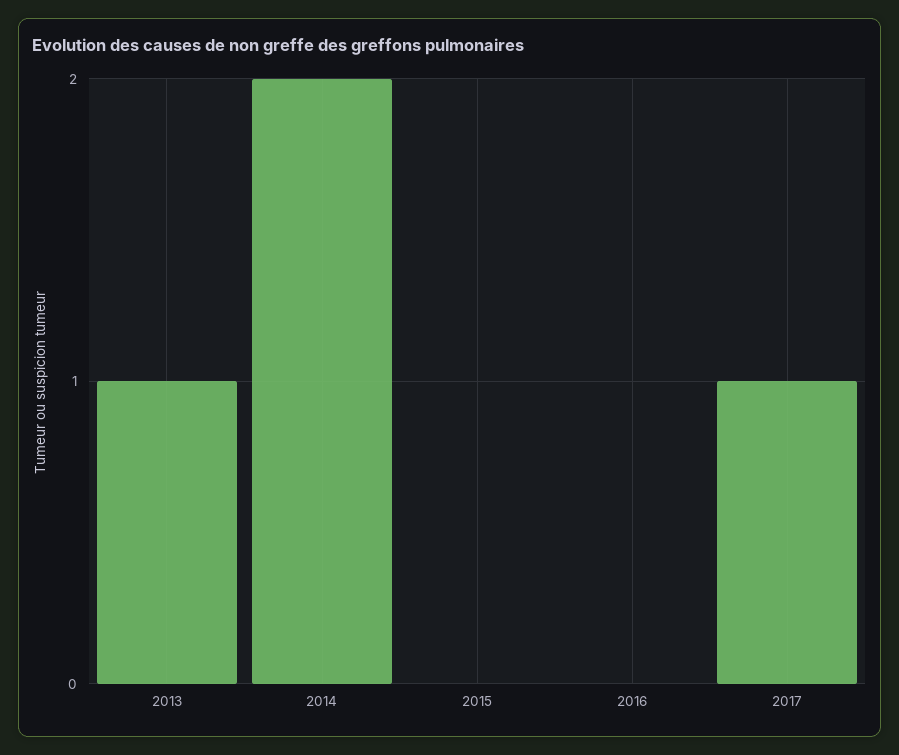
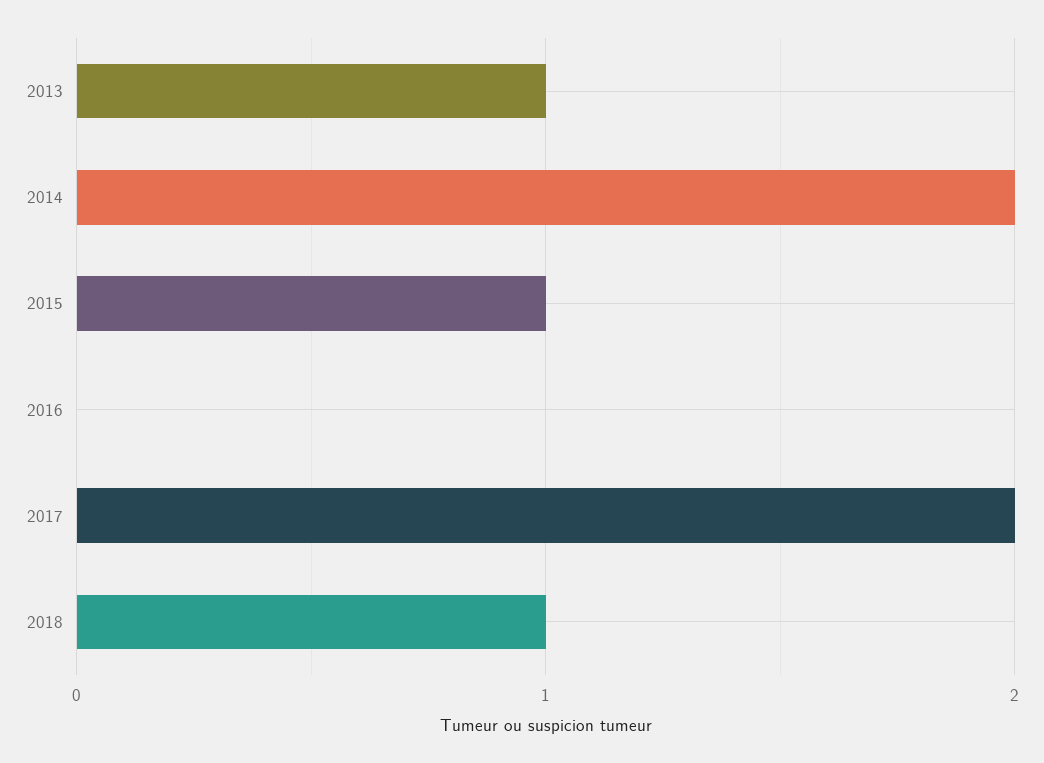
2015: 0 -> 1
2017: 1 -> 2
2018: none -> 1

